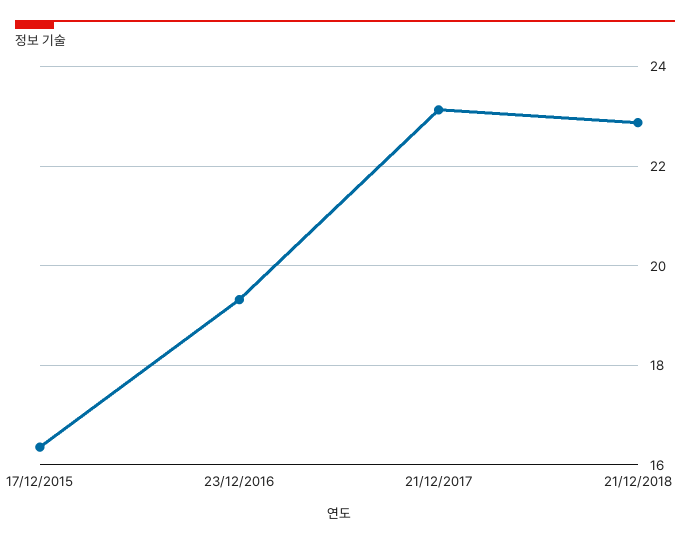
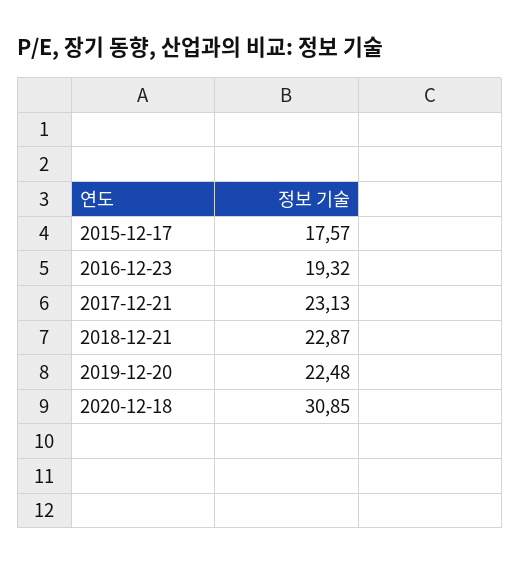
17/12/2015: 16.4 -> 17.57
2019-12-20: none -> 22.48
2020-12-18: none -> 30.85

